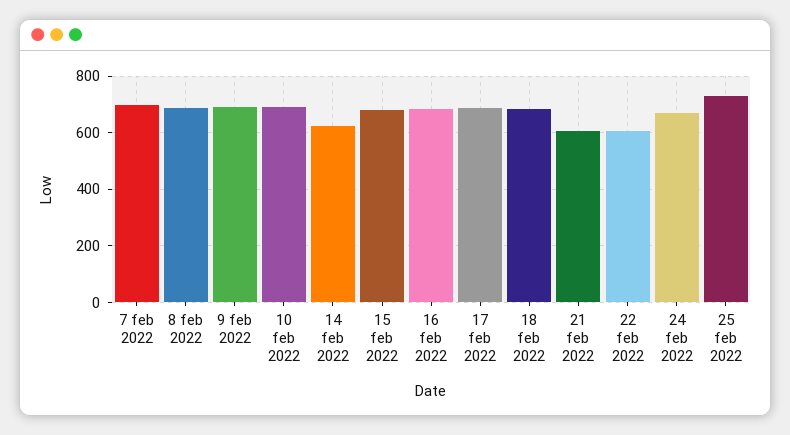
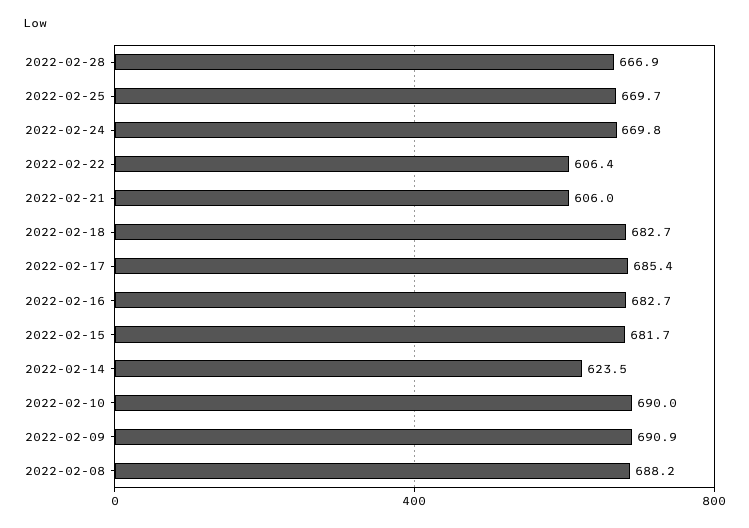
7 feb 2022: 700 -> none
25 feb 2022: 725 -> 669.7
2022-02-28: none -> 666.9

